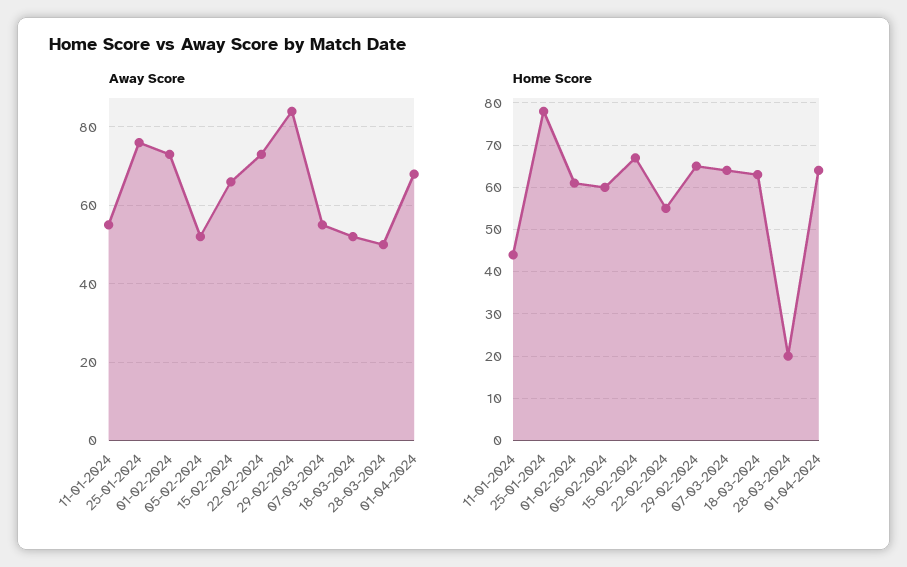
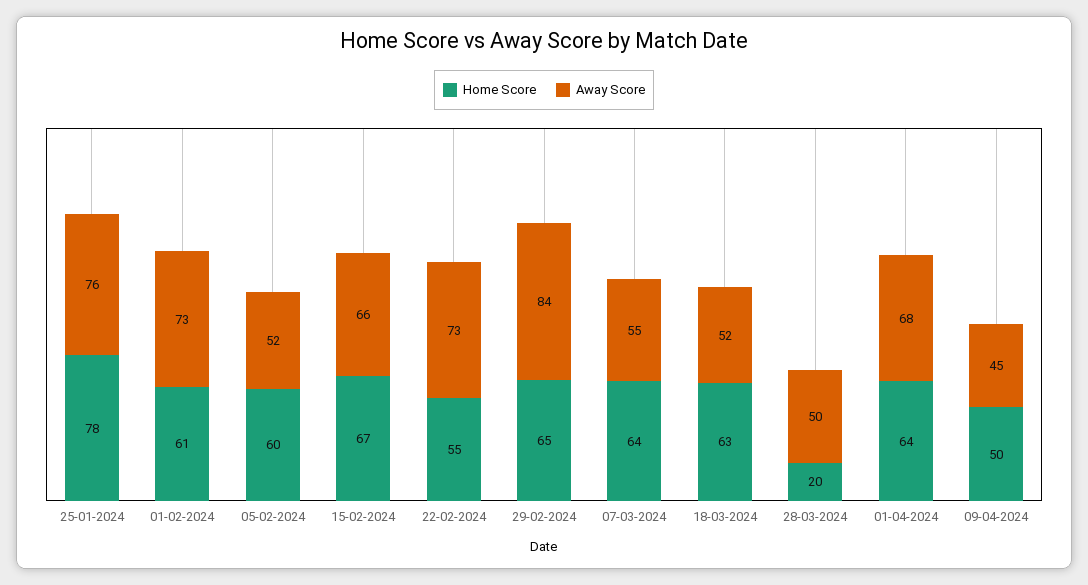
Away Score, 11-01-2024: 55 -> none
Home Score, 11-01-2024: 45 -> none
Home Score, 09-04-2024: none -> 50
Away Score, 09-04-2024: none -> 45

